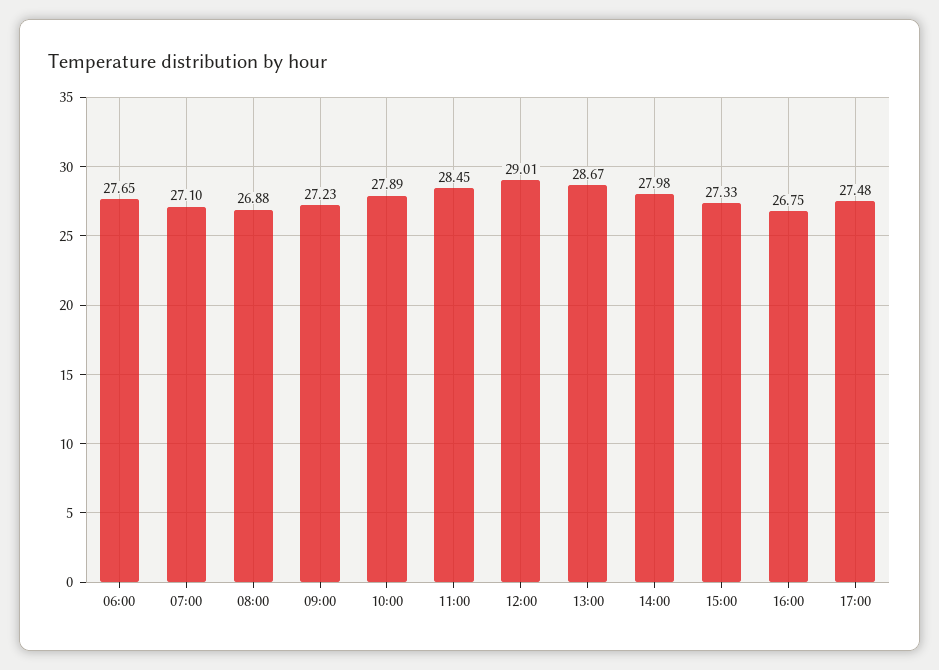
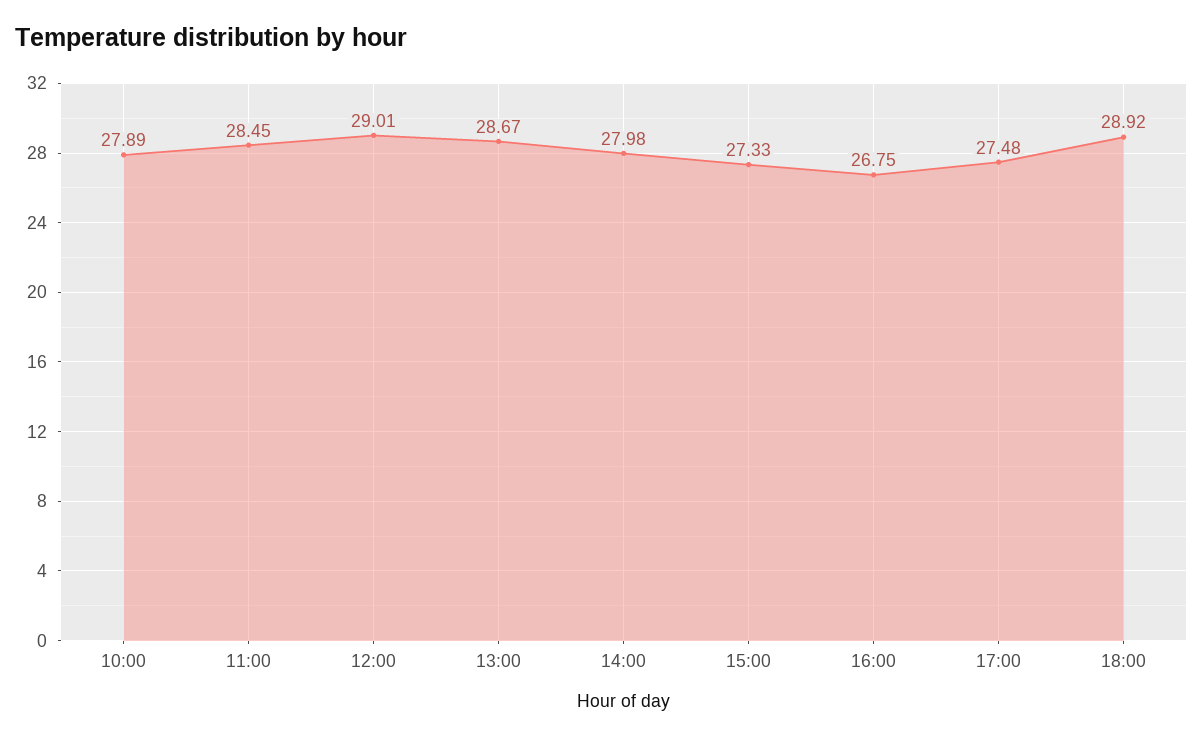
06:00: 27.65 -> none
07:00: 27.1 -> none
08:00: 26.88 -> none
09:00: 27.23 -> none
18:00: none -> 28.92

